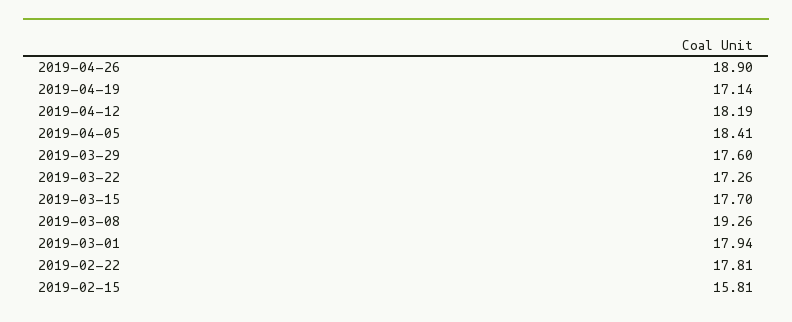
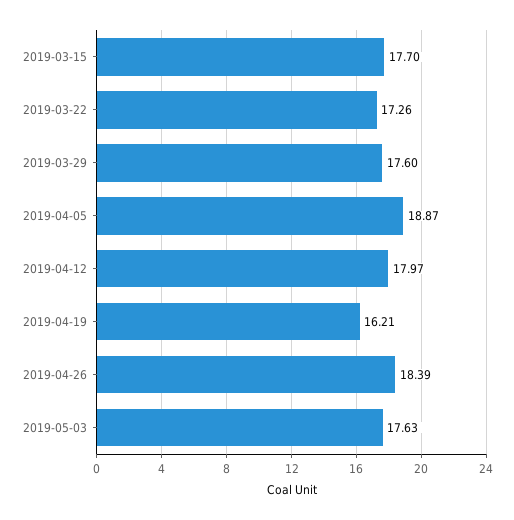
2019-04-26: 18.9 -> 18.39
2019-04-19: 17.14 -> 16.21
2019-04-12: 18.19 -> 17.97
2019-04-05: 18.41 -> 18.87
2019-03-08: 19.26 -> none
2019-03-01: 17.94 -> none
2019-02-22: 17.81 -> none
2019-02-15: 15.81 -> none
2019-05-03: none -> 17.63

